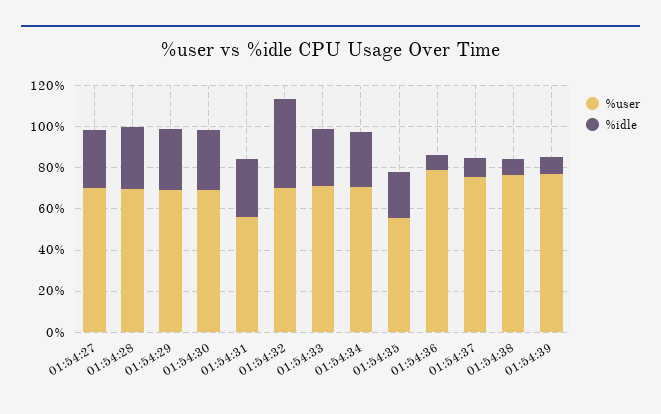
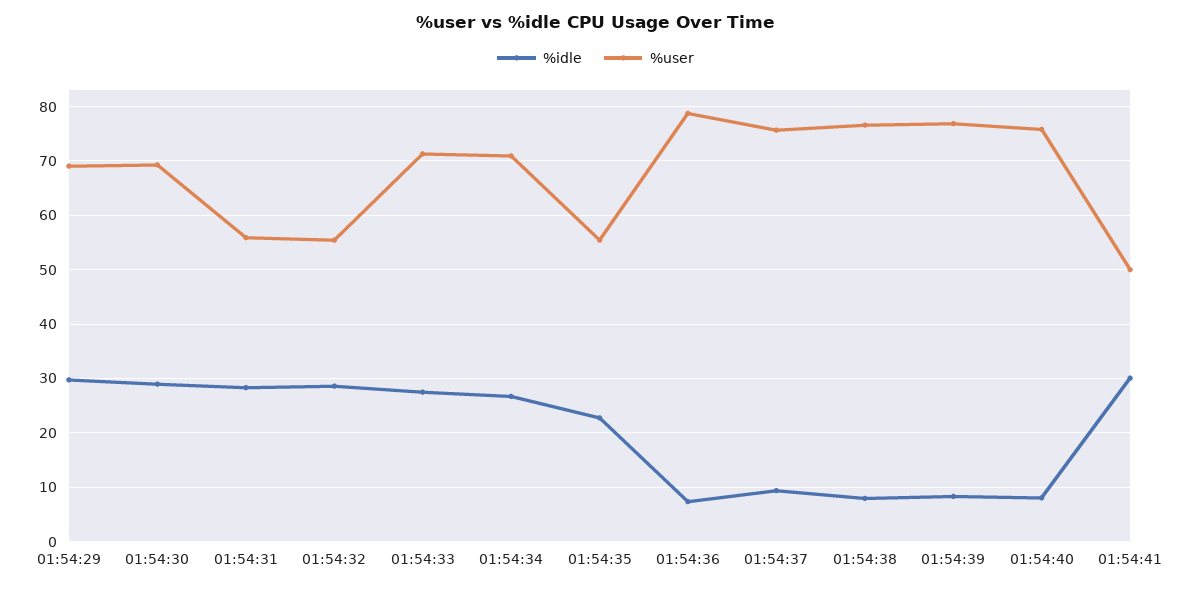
%user, 01:54:27: 70 -> none
%idle, 01:54:27: 30 -> none
%user, 01:54:28: 70 -> none
%idle, 01:54:28: 30 -> none
%user, 01:54:32: 70 -> 56
%idle, 01:54:32: 45 -> 28
%idle, 01:54:40: none -> 8
%user, 01:54:40: none -> 76
%idle, 01:54:41: none -> 30
%user, 01:54:41: none -> 50

